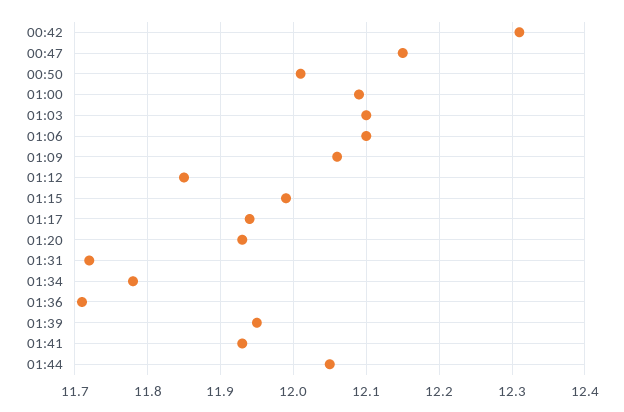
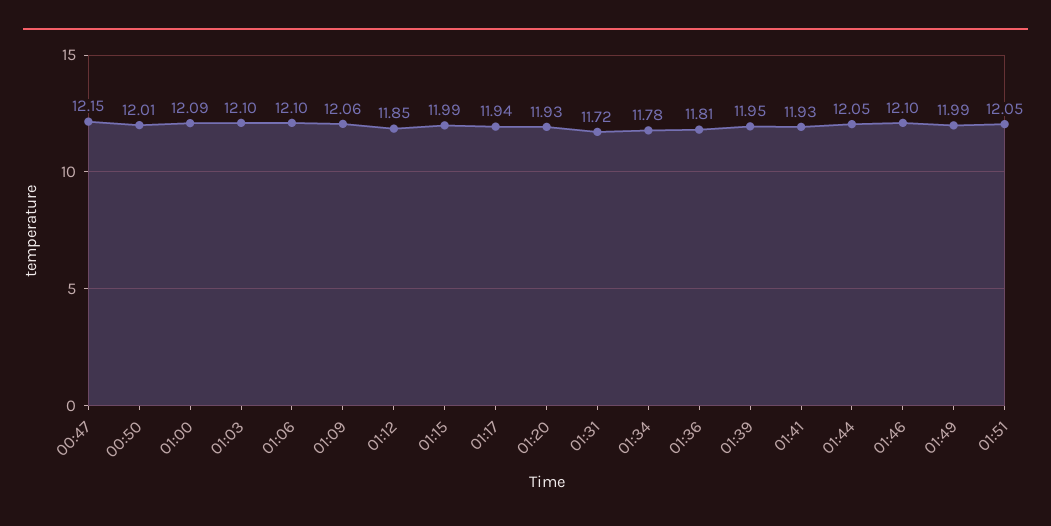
00:42: 12.31 -> none
01:36: 11.71 -> 11.81
01:46: none -> 12.1
01:49: none -> 11.99
01:51: none -> 12.05

